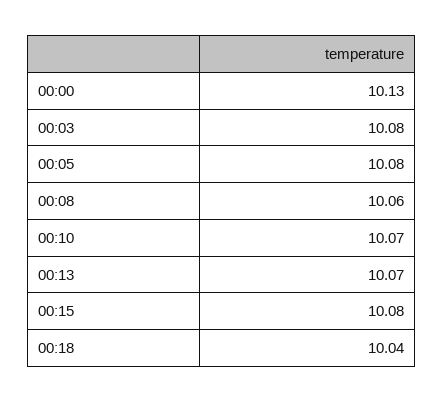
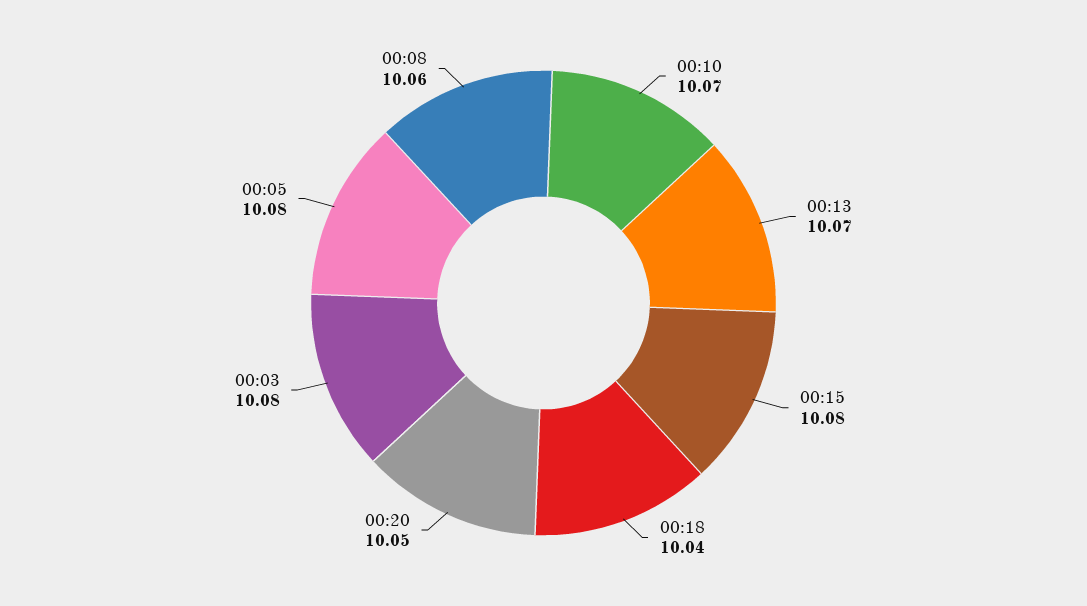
00:00: 10.13 -> none
00:20: none -> 10.05

